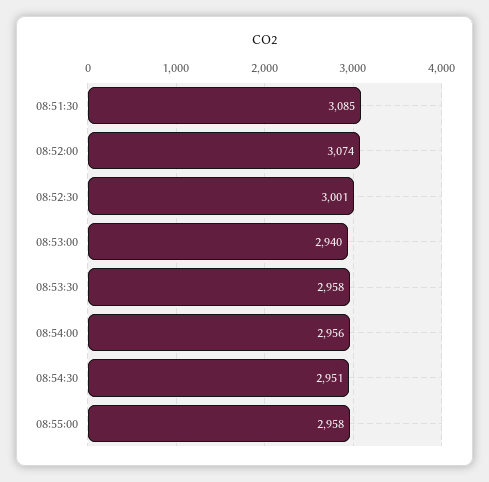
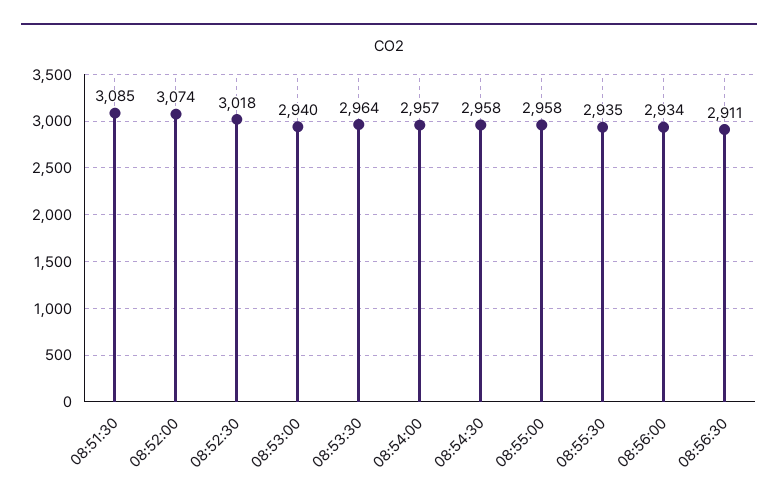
08:52:30: 3001 -> 3018
08:53:30: 2958 -> 2964
08:54:00: 2956 -> 2957
08:54:30: 2951 -> 2958
08:55:30: none -> 2935
08:56:00: none -> 2934
08:56:30: none -> 2911

